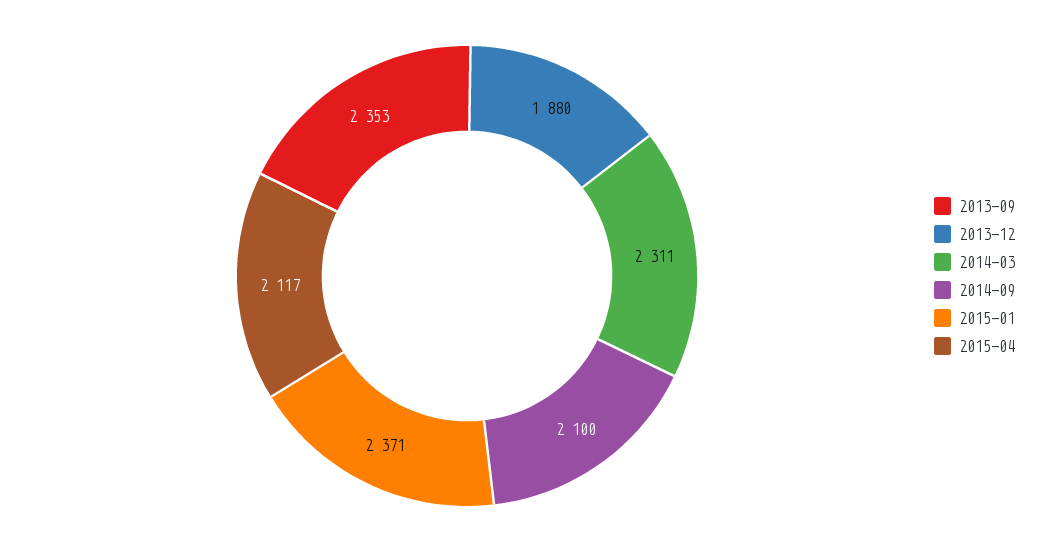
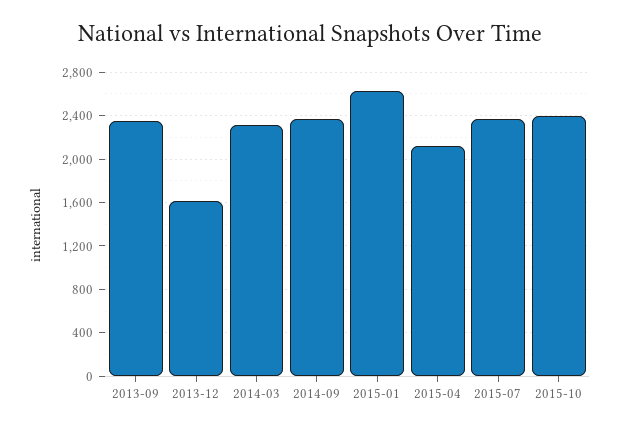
2013-12: 1880 -> 1600
2014-09: 2100 -> 2400
2015-01: 2371 -> 2600
2015-07: none -> 2400
2015-10: none -> 2400

